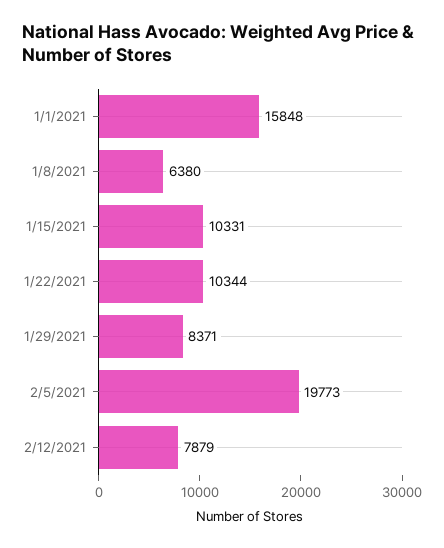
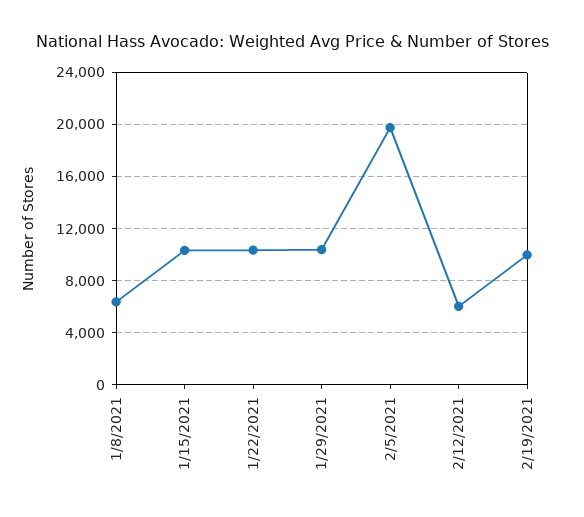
1/1/2021: 15848 -> none
1/29/2021: 8371 -> 10500
2/12/2021: 7879 -> 6000
2/19/2021: none -> 10000

